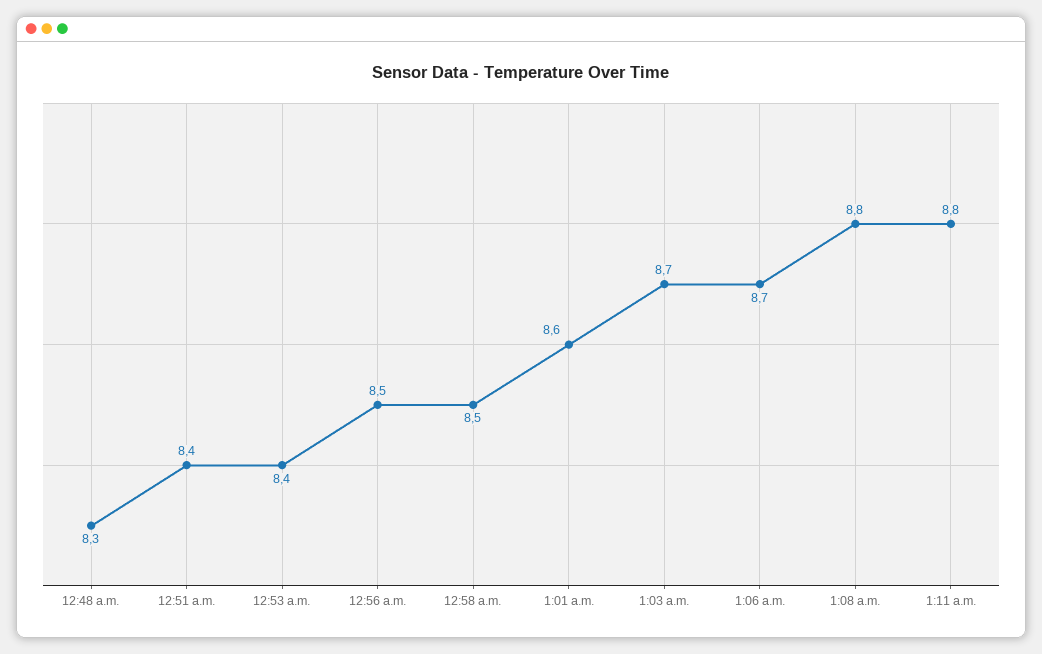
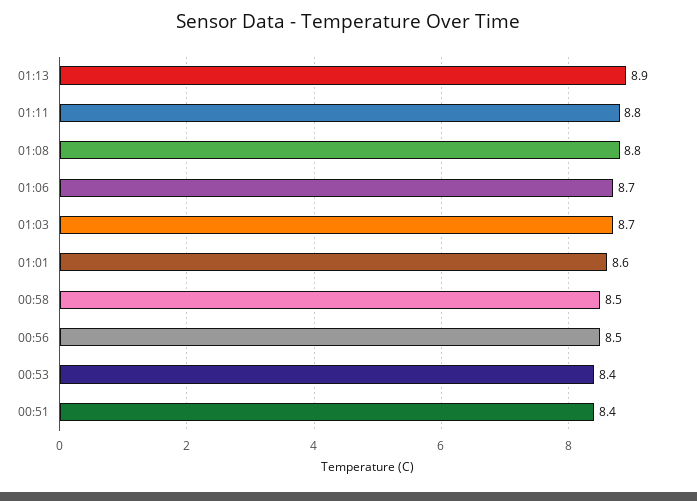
12:48 a.m.: 8.3 -> none
01:13: none -> 8.9

